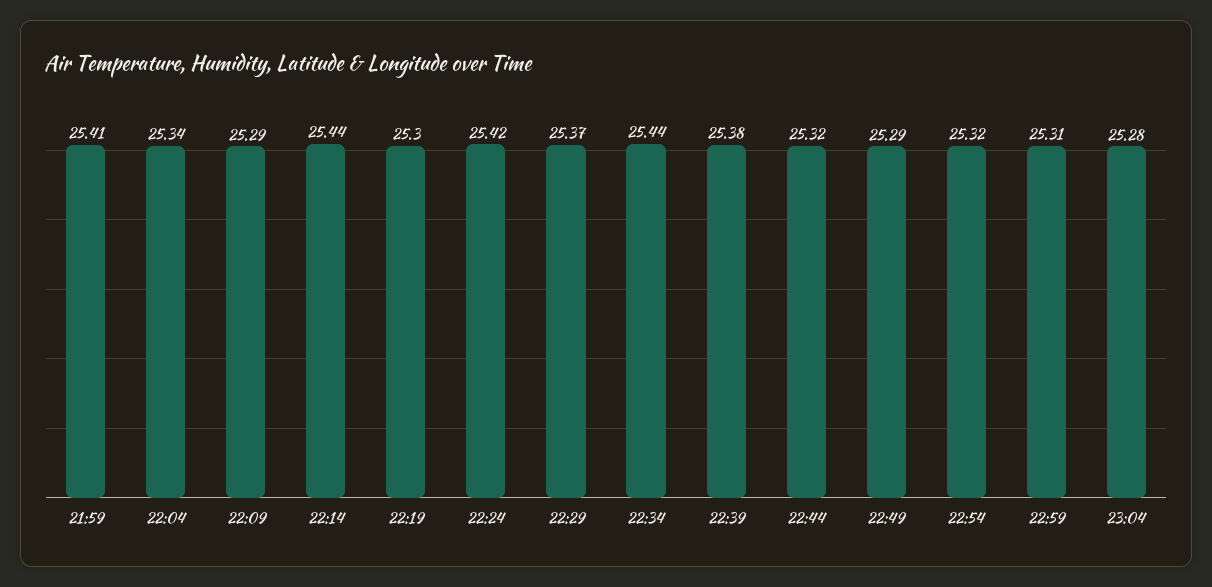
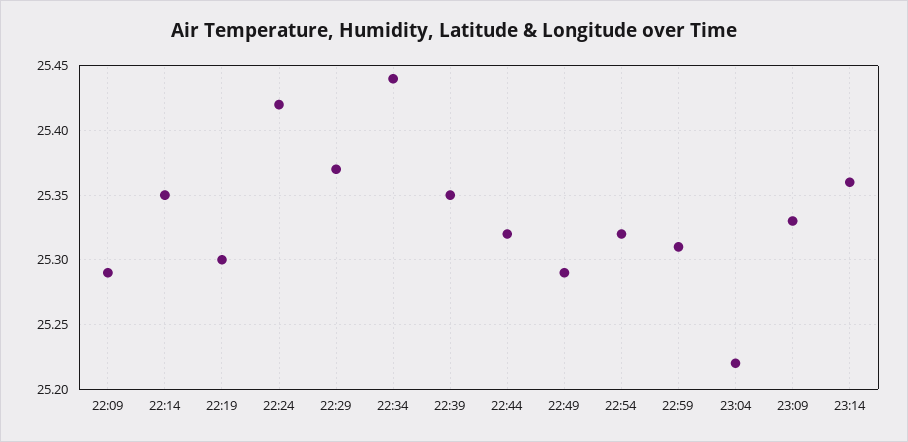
21:59: 25.41 -> none
22:04: 25.34 -> none
22:14: 25.44 -> 25.35
22:39: 25.38 -> 25.35
23:04: 25.28 -> 25.22
23:09: none -> 25.33
23:14: none -> 25.36

